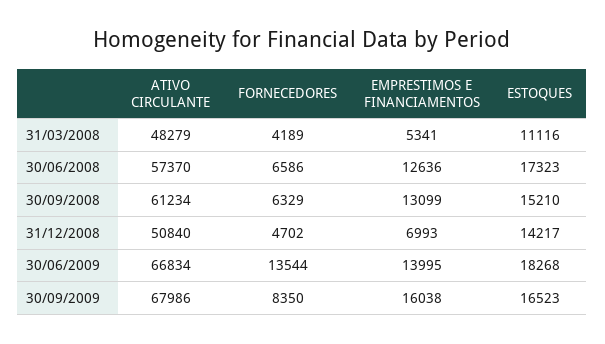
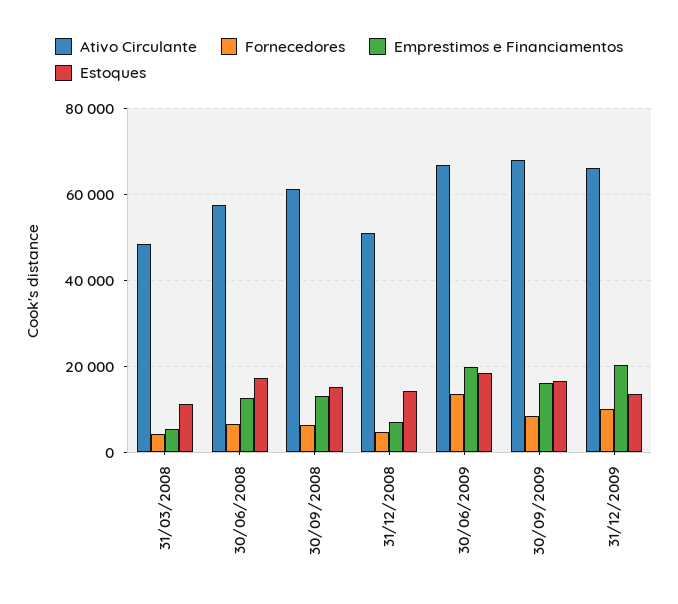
EMPRESTIMOS E FINANCIAMENTOS, 30/06/2009: 13995 -> 20000
ATIVO CIRCULANTE, 31/12/2009: none -> 66000
FORNECEDORES, 31/12/2009: none -> 10000
EMPRESTIMOS E FINANCIAMENTOS, 31/12/2009: none -> 20000
ESTOQUES, 31/12/2009: none -> 14000

